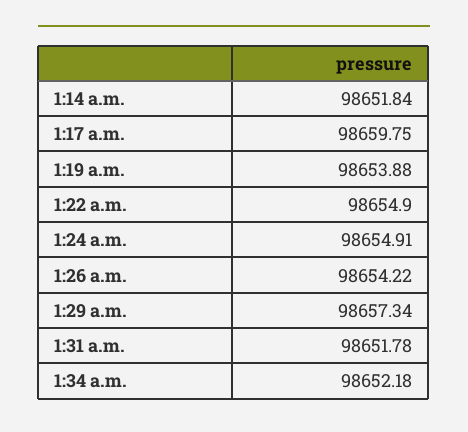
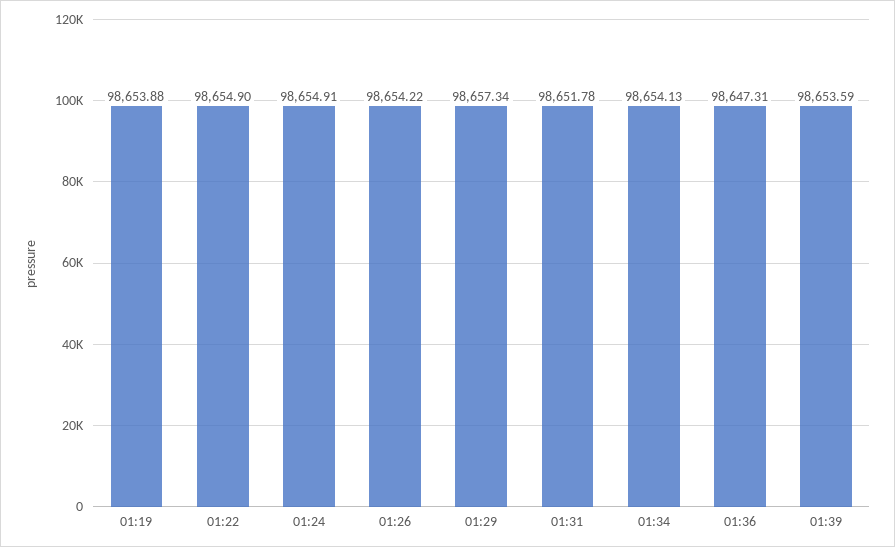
1:14 a.m.: 98651.84 -> none
1:17 a.m.: 98659.75 -> none
1:34 a.m.: 98652.18 -> 98654.13
01:36: none -> 98647.31
01:39: none -> 98653.59

